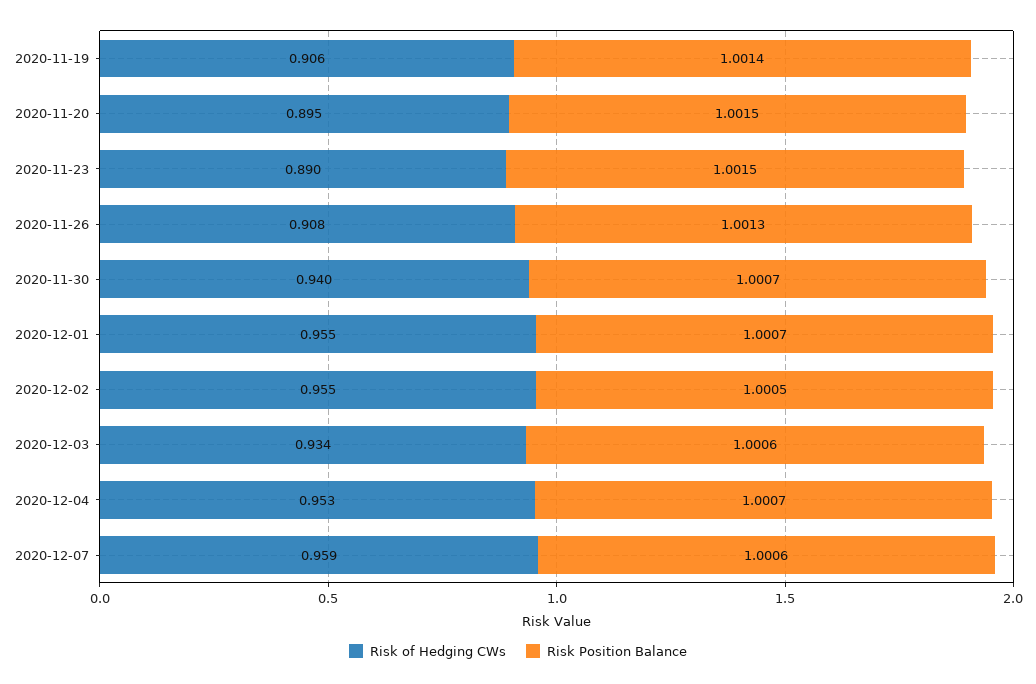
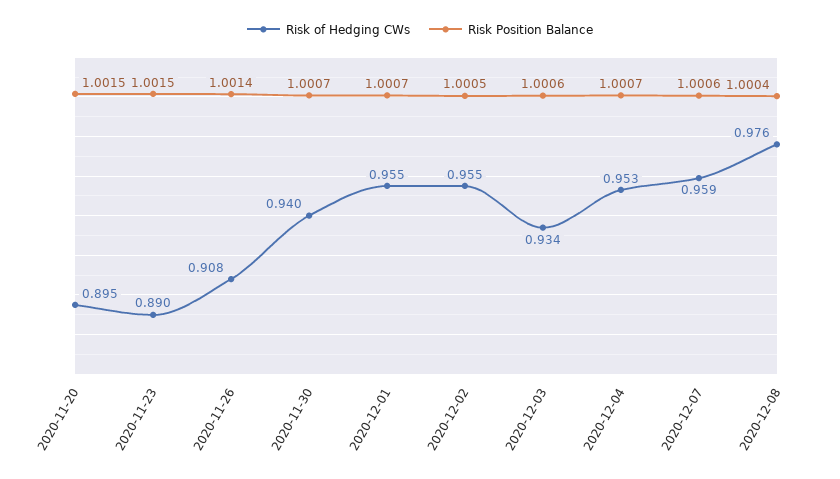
Risk of Hedging CWs, 2020-11-19: 0.906 -> none
Risk Position Balance, 2020-11-19: 1.0014 -> none
Risk Position Balance, 2020-11-26: 1.0013 -> 1.0014
Risk of Hedging CWs, 2020-12-08: none -> 0.976
Risk Position Balance, 2020-12-08: none -> 1.0004

